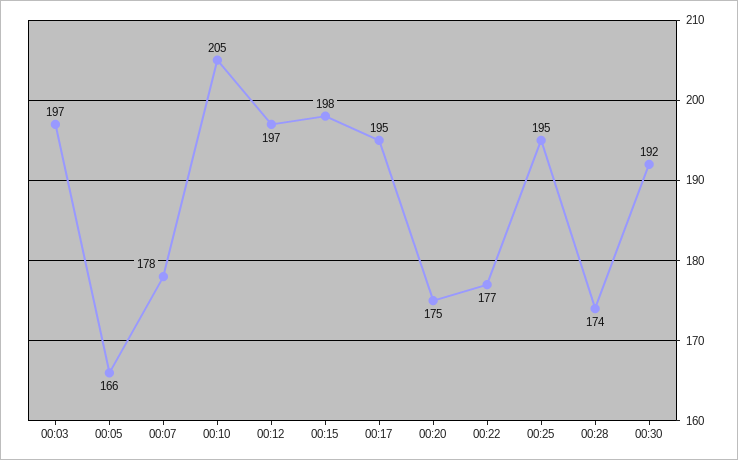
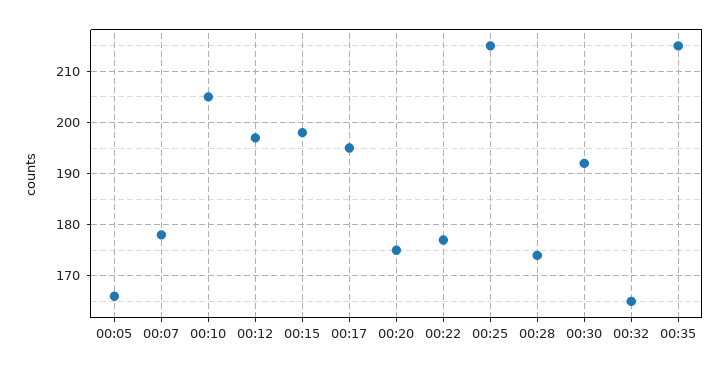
00:03: 197 -> none
00:25: 195 -> 215
00:32: none -> 165
00:35: none -> 215

